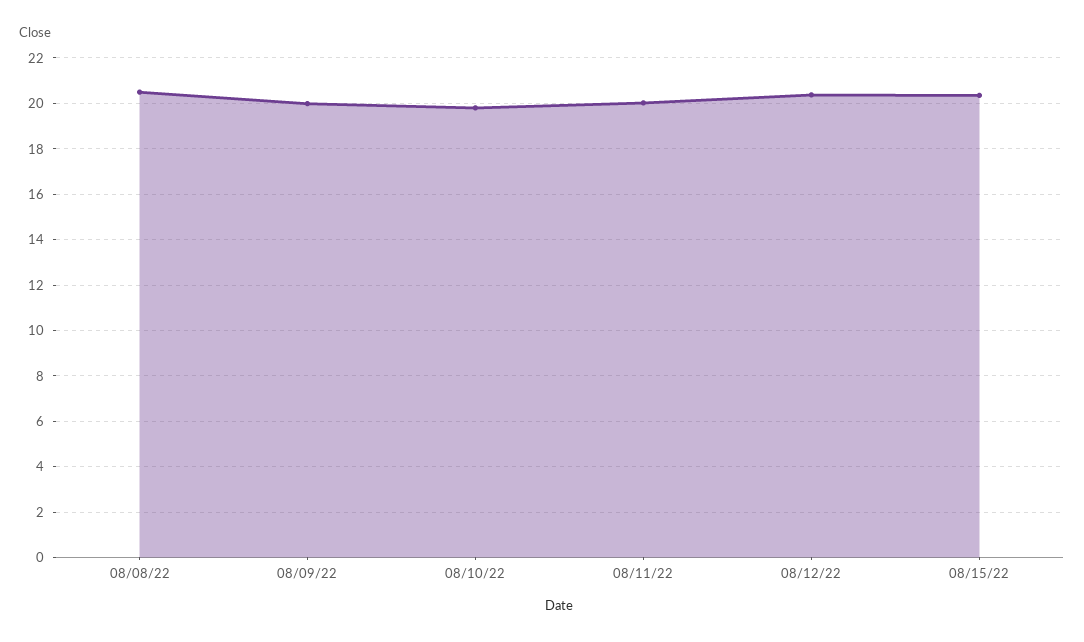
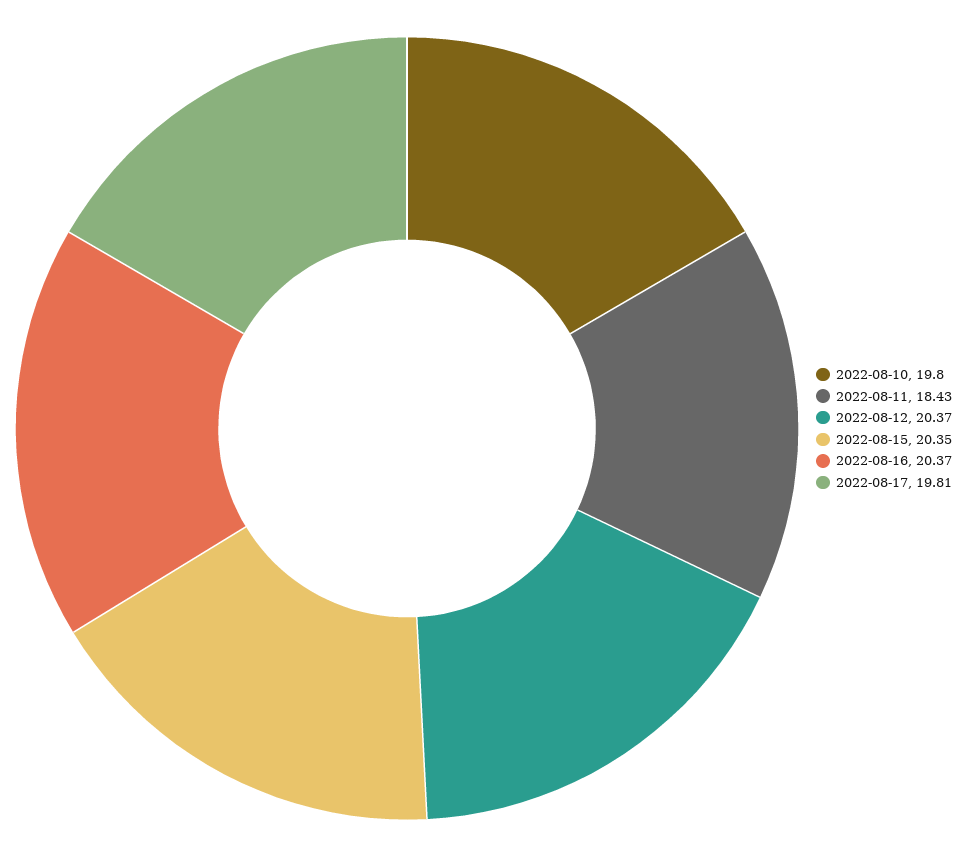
08/08/22: 20.5 -> none
08/09/22: 20 -> none
08/11/22: 20 -> 18.43
2022-08-16: none -> 20.37
2022-08-17: none -> 19.81

